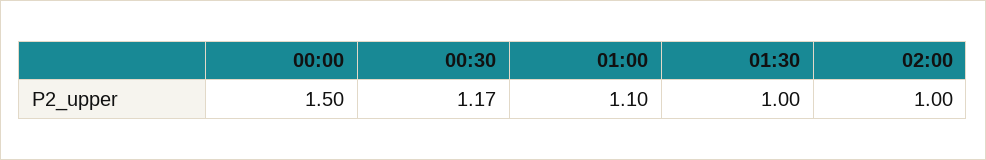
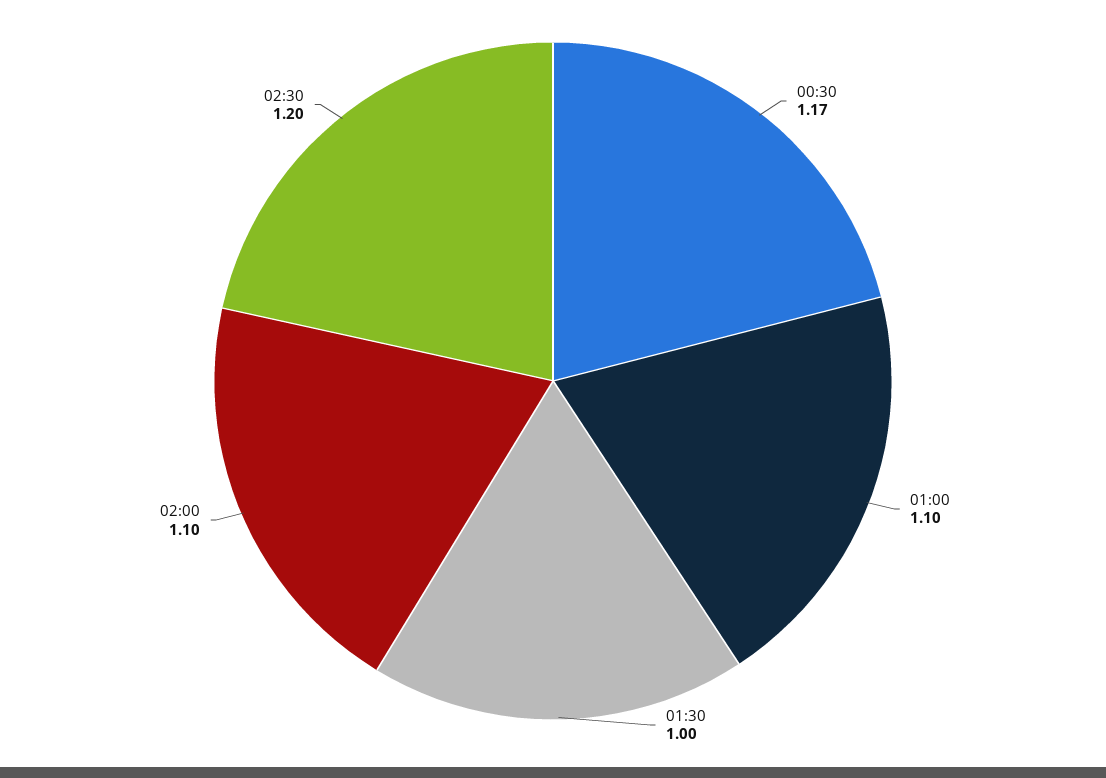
00:00: 1.5 -> none
02:00: 1 -> 1.1
02:30: none -> 1.2

